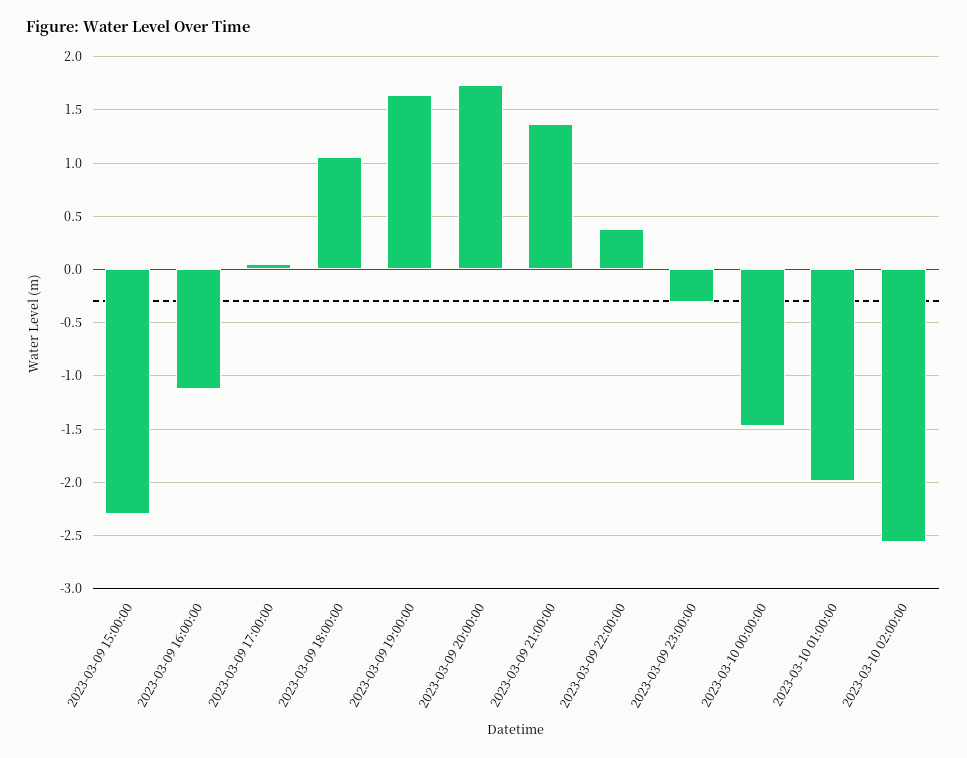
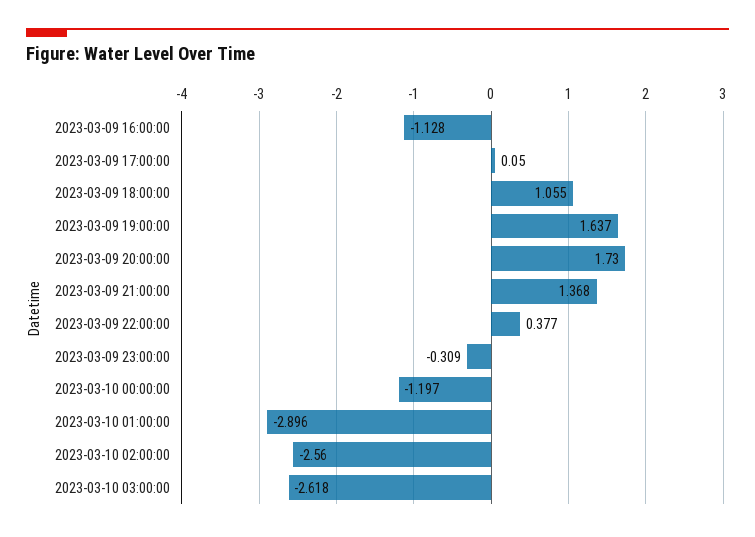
2023-03-09 15:00:00: -2.3 -> none
2023-03-10 00:00:00: -1.5 -> -1.197
2023-03-10 01:00:00: -2 -> -2.896
2023-03-10 03:00:00: none -> -2.618

